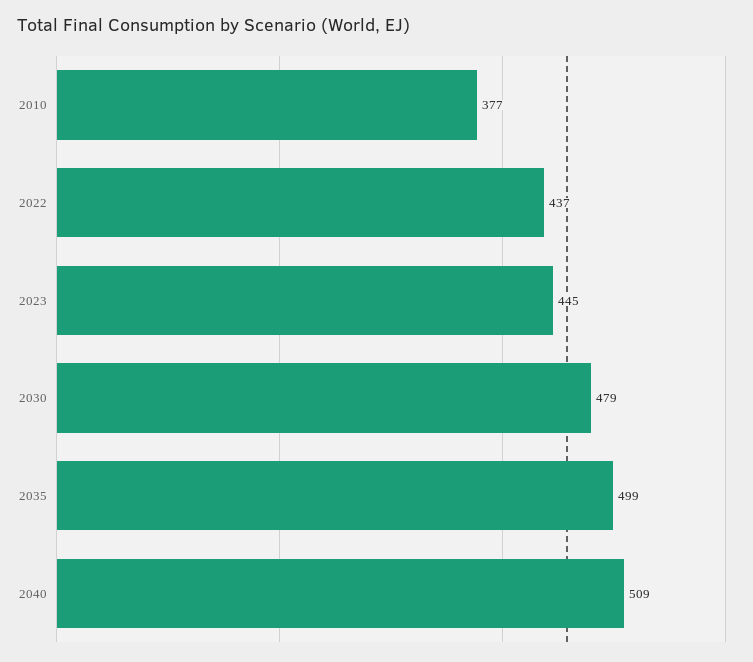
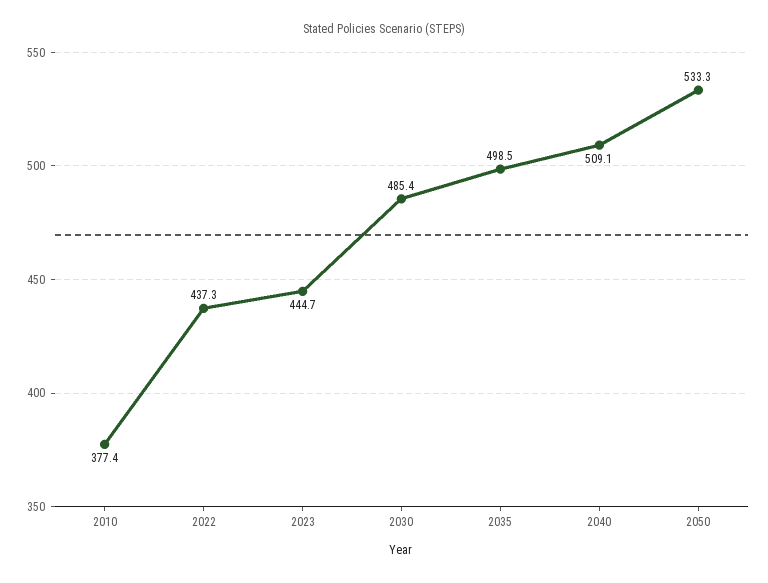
2030: 479 -> 485.4
2050: none -> 533.3

